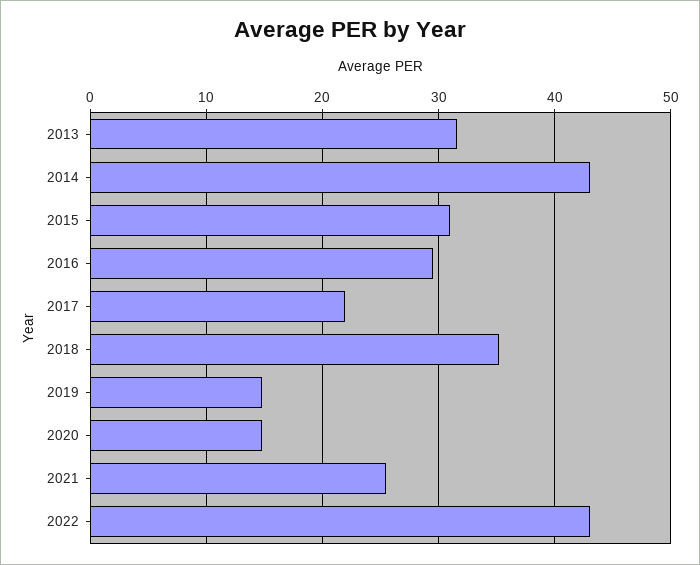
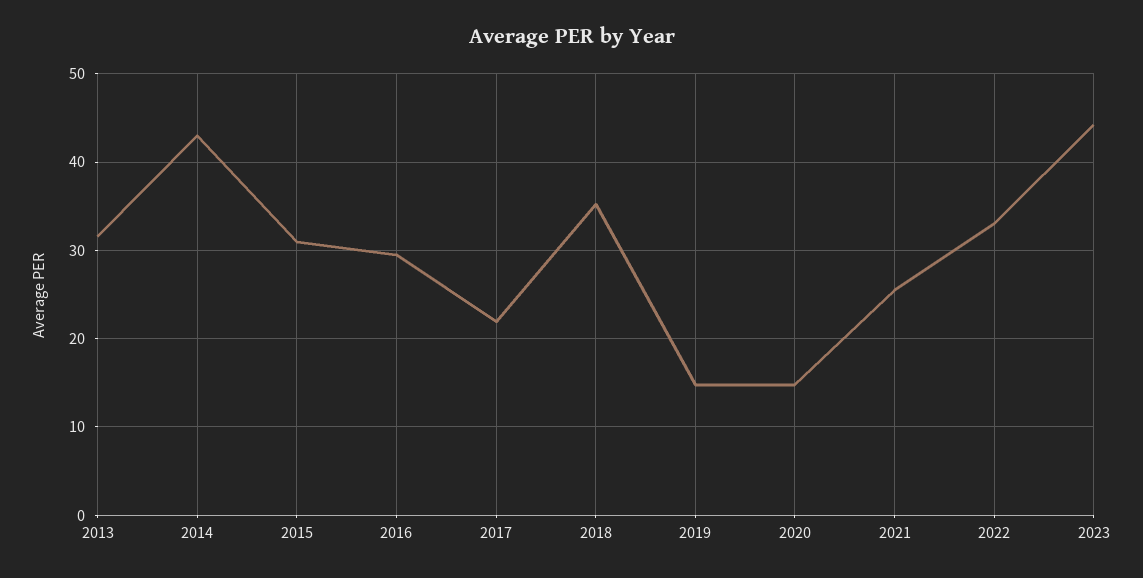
2022: 43 -> 33
2023: none -> 44

